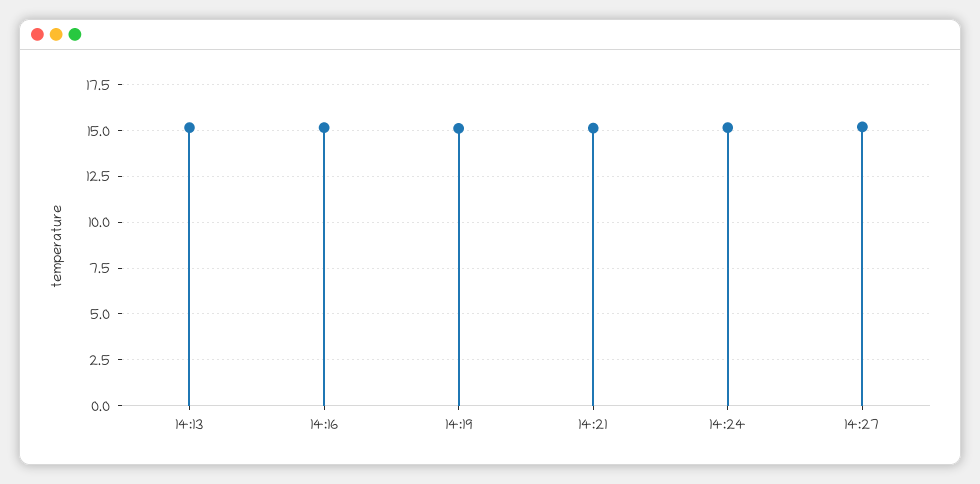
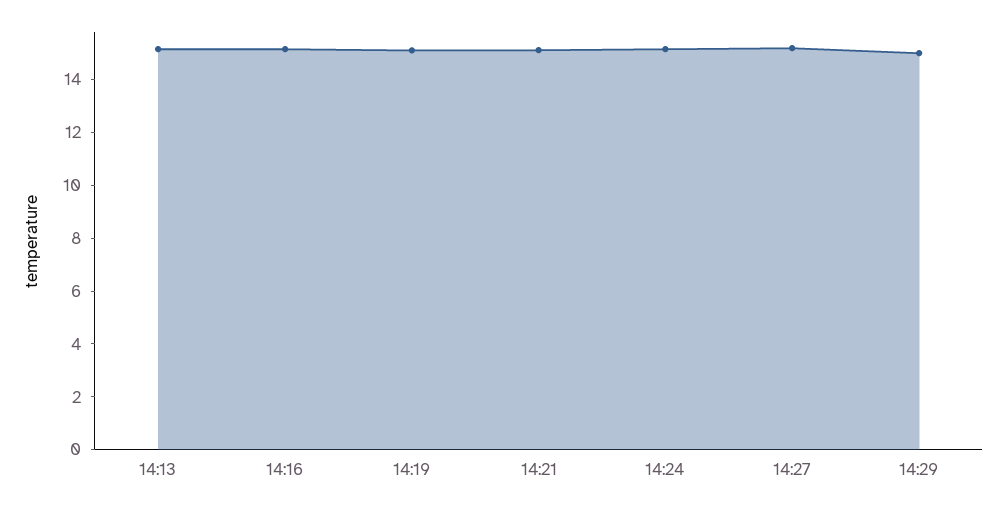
14:29: none -> 15

